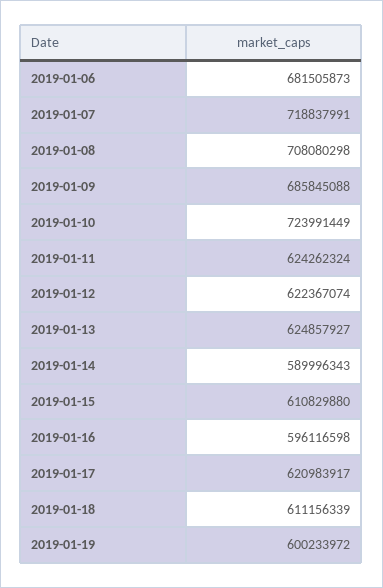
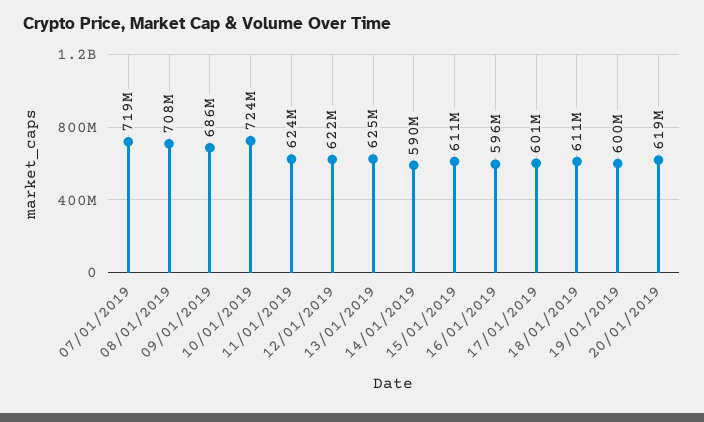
2019-01-06: 681505873 -> none
2019-01-17: 620983917 -> 601000000
20/01/2019: none -> 619000000

